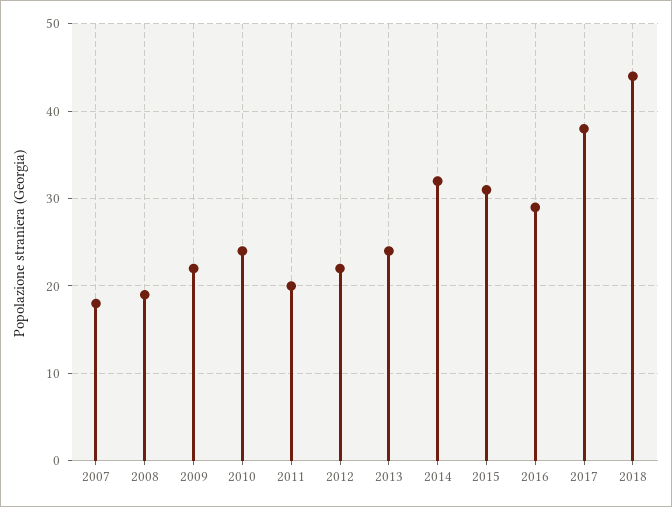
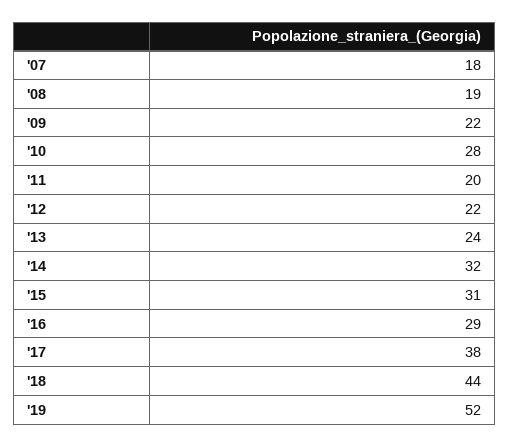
2010: 24 -> 28
'19: none -> 52

